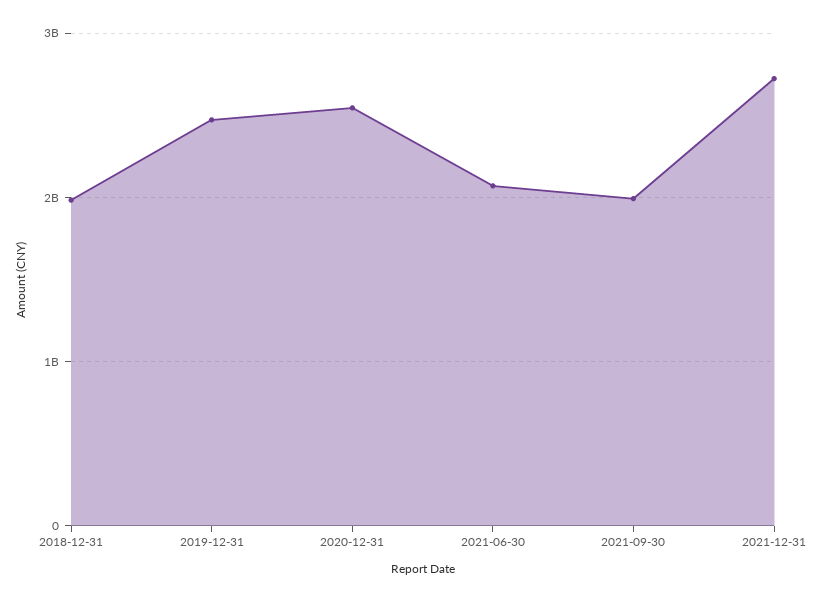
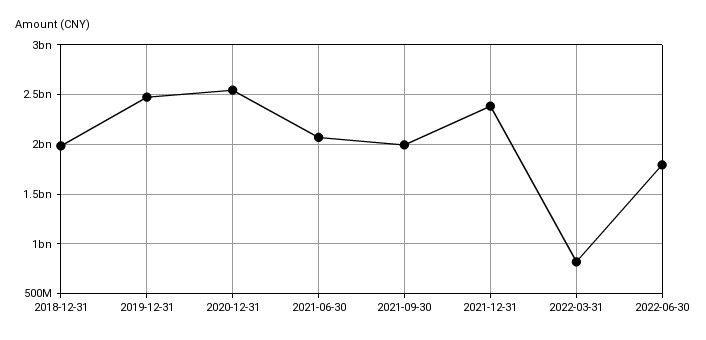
2021-12-31: 2700000000 -> 2400000000
2022-03-31: none -> 800000000
2022-06-30: none -> 1800000000

